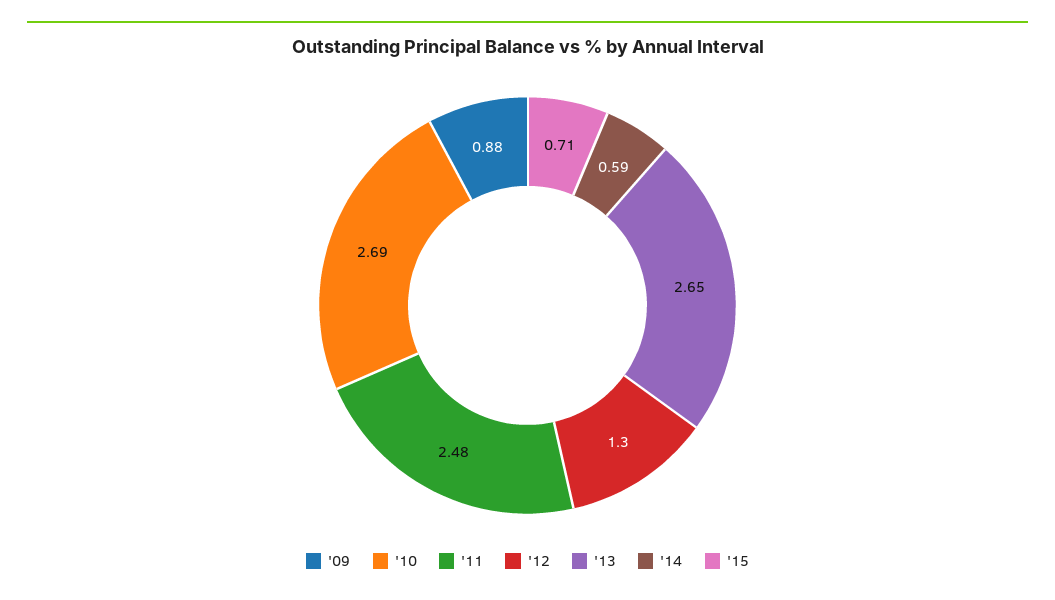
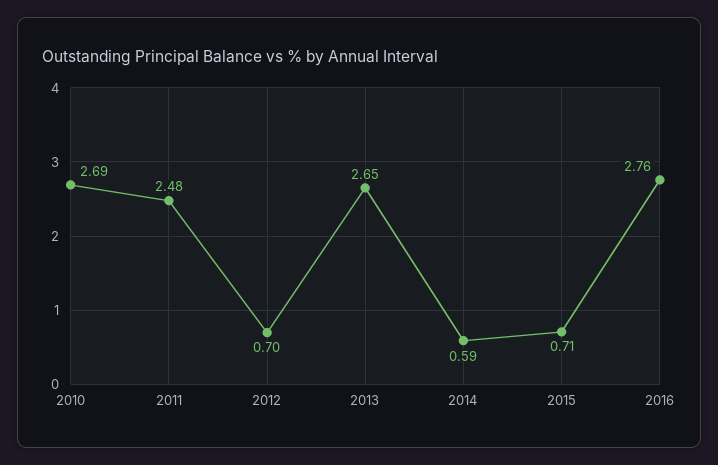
'09: 0.88 -> none
'12: 1.3 -> 0.7
2016: none -> 2.76

